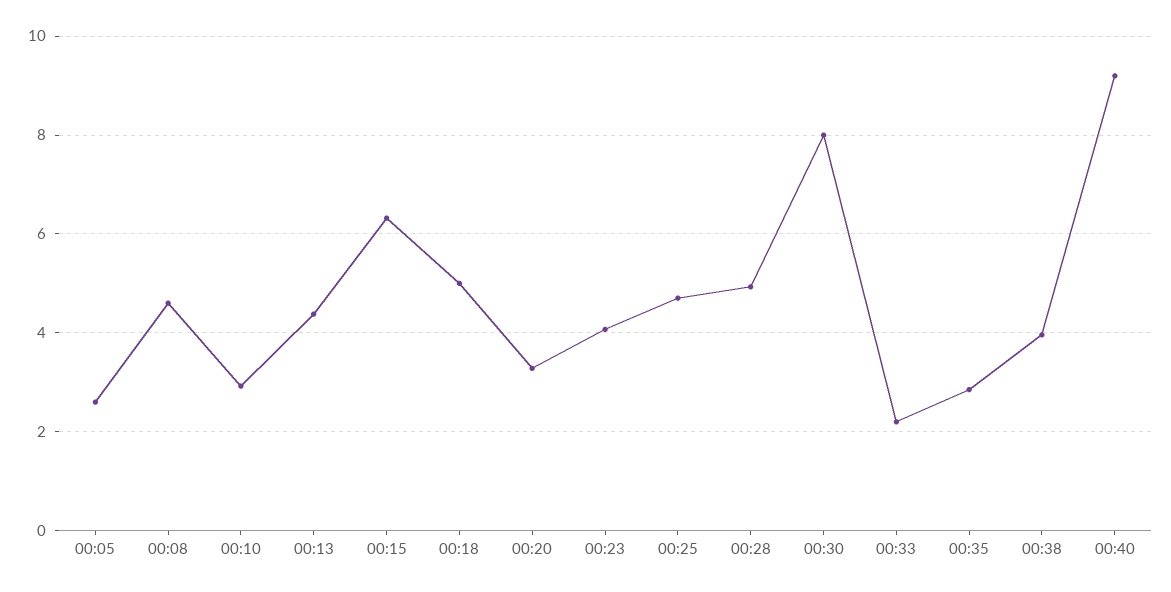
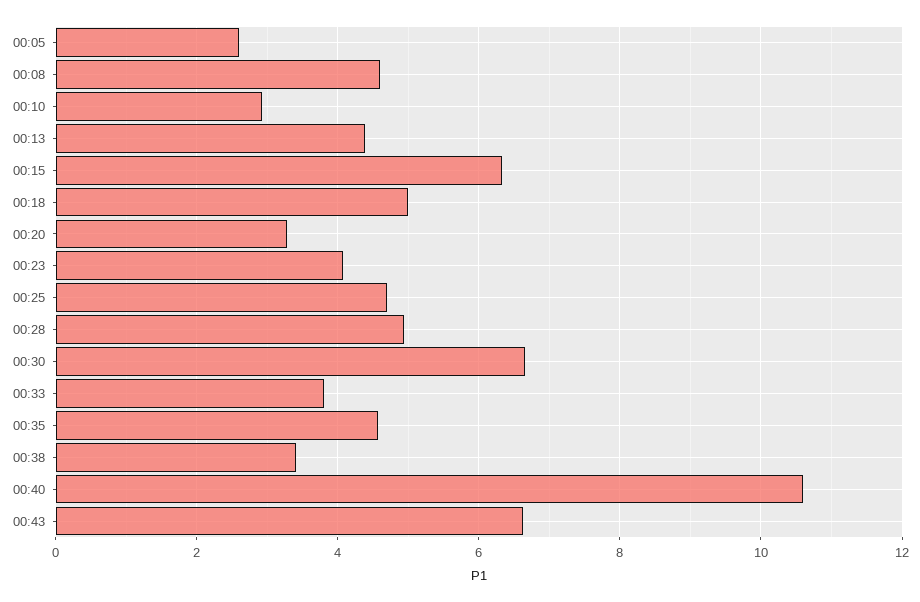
00:30: 8 -> 6.6
00:33: 2.2 -> 3.8
00:35: 2.8 -> 4.6
00:38: 4 -> 3.4
00:40: 9.2 -> 10.6
00:43: none -> 6.6

